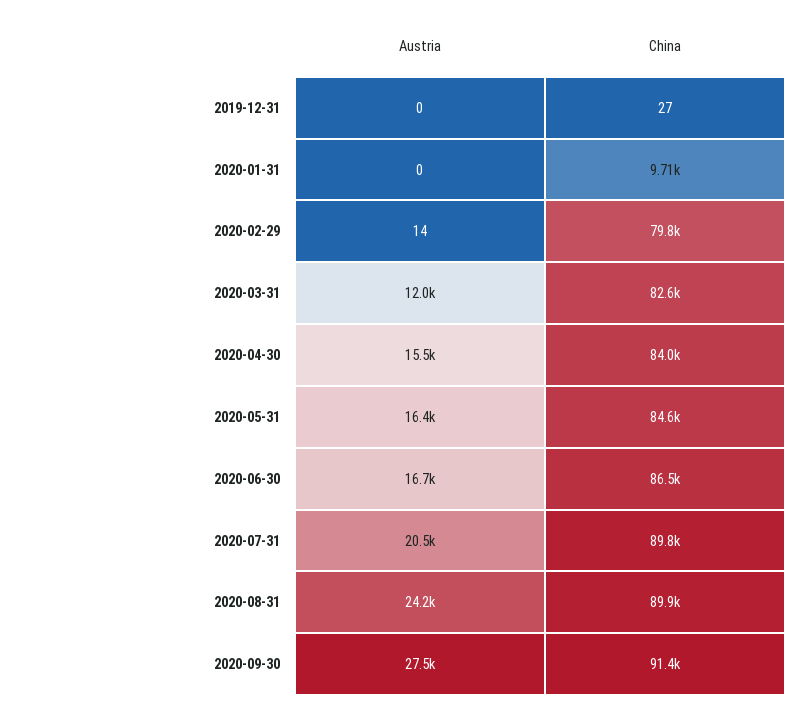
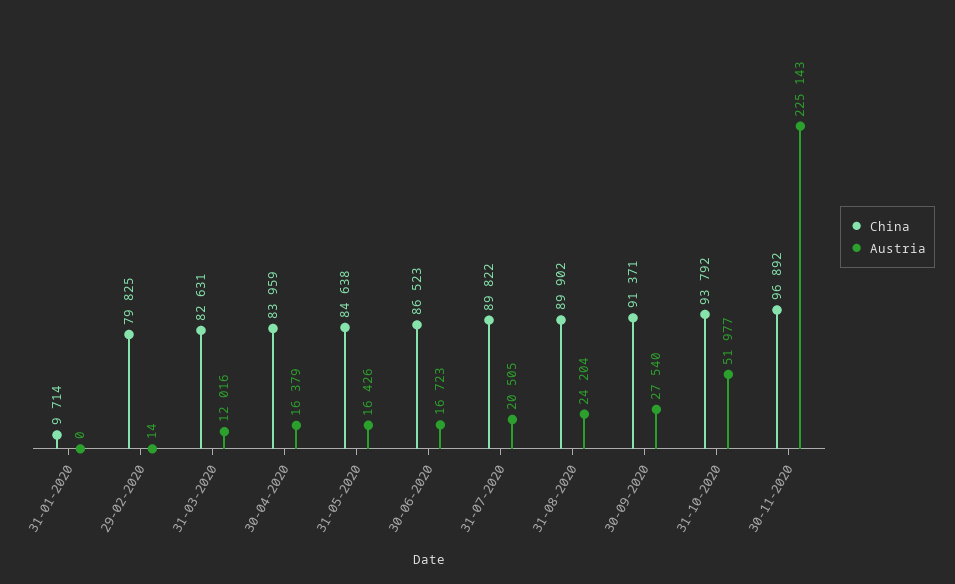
Austria, 2019-12-31: 0 -> none
China, 2019-12-31: 27 -> none
Austria, 2020-04-30: 15500 -> 16379
China, 31-10-2020: none -> 93792
Austria, 31-10-2020: none -> 51977
China, 30-11-2020: none -> 96892
Austria, 30-11-2020: none -> 225143

